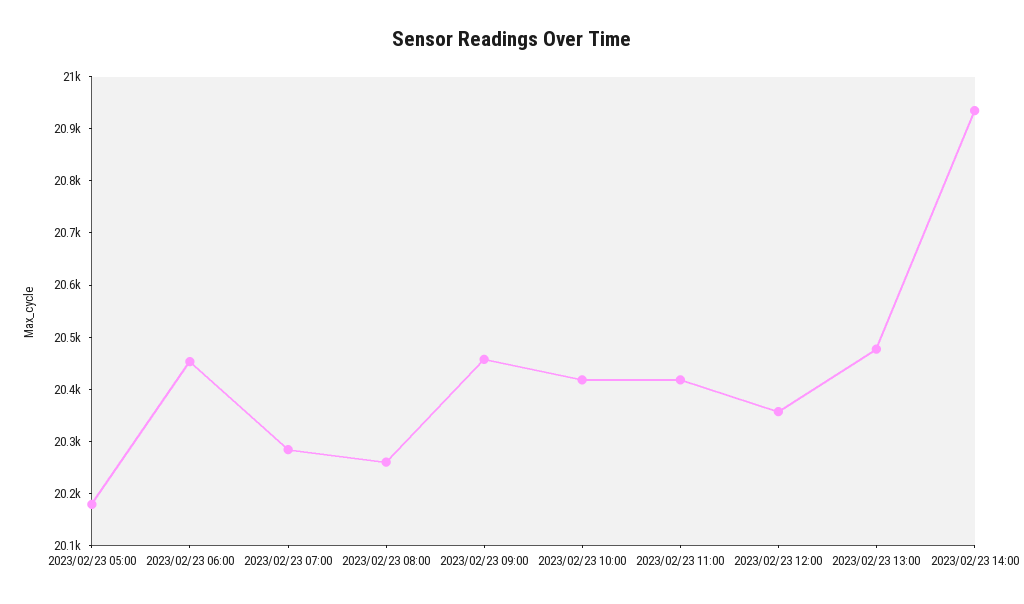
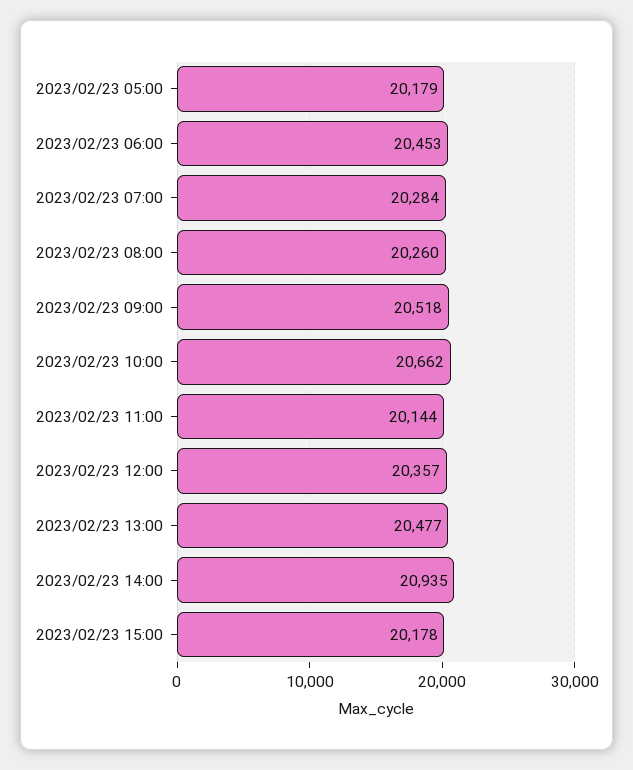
2023/02/23 09:00: 20460 -> 20518
2023/02/23 10:00: 20420 -> 20662
2023/02/23 11:00: 20420 -> 20144
2023/02/23 15:00: none -> 20178

